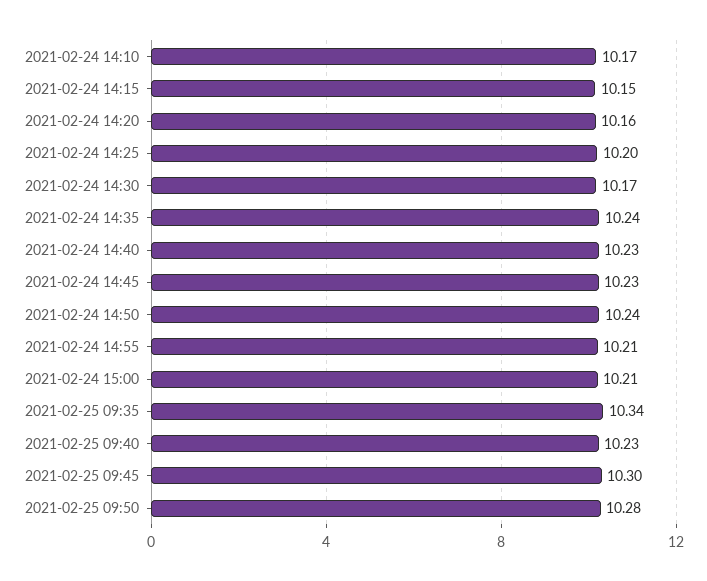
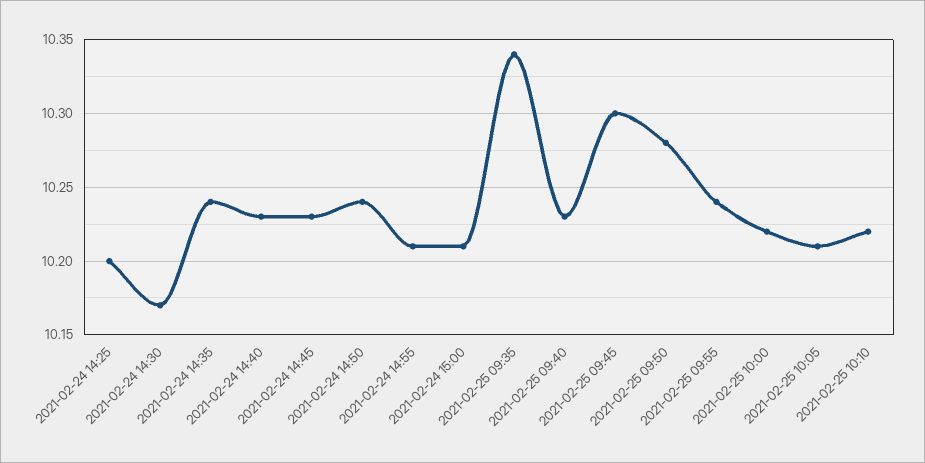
2021-02-24 14:10: 10.17 -> none
2021-02-24 14:15: 10.15 -> none
2021-02-24 14:20: 10.16 -> none
2021-02-25 09:55: none -> 10.24
2021-02-25 10:00: none -> 10.22
2021-02-25 10:05: none -> 10.21
2021-02-25 10:10: none -> 10.22

